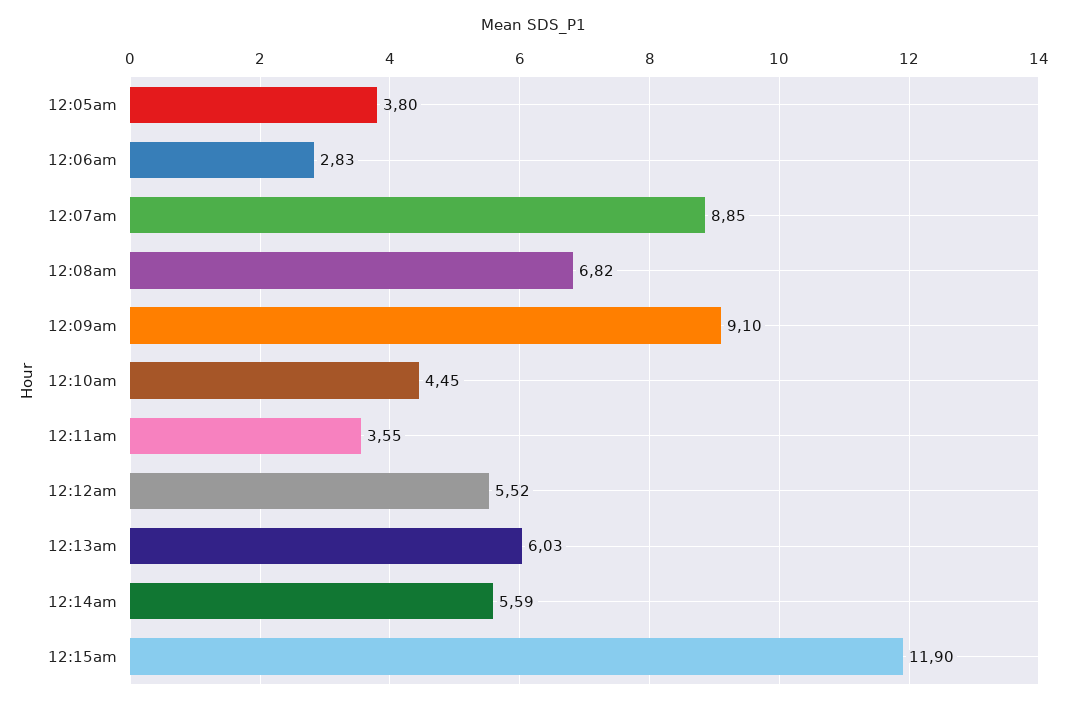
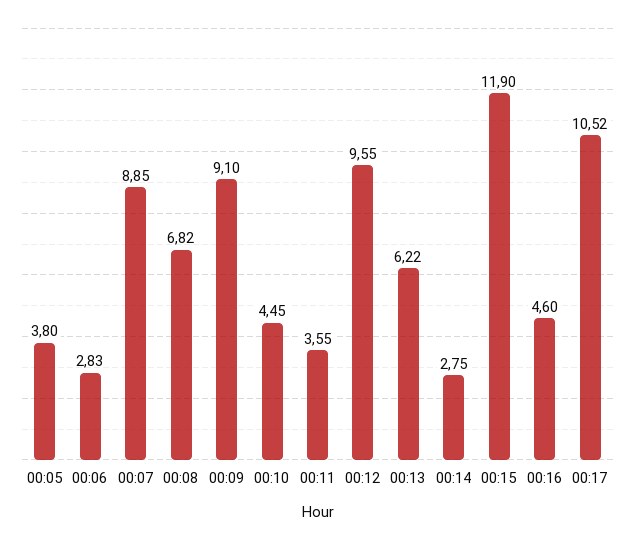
12:12am: 5.52 -> 9.55
12:13am: 6.03 -> 6.22
12:14am: 5.59 -> 2.75
00:16: none -> 4.6
00:17: none -> 10.52

